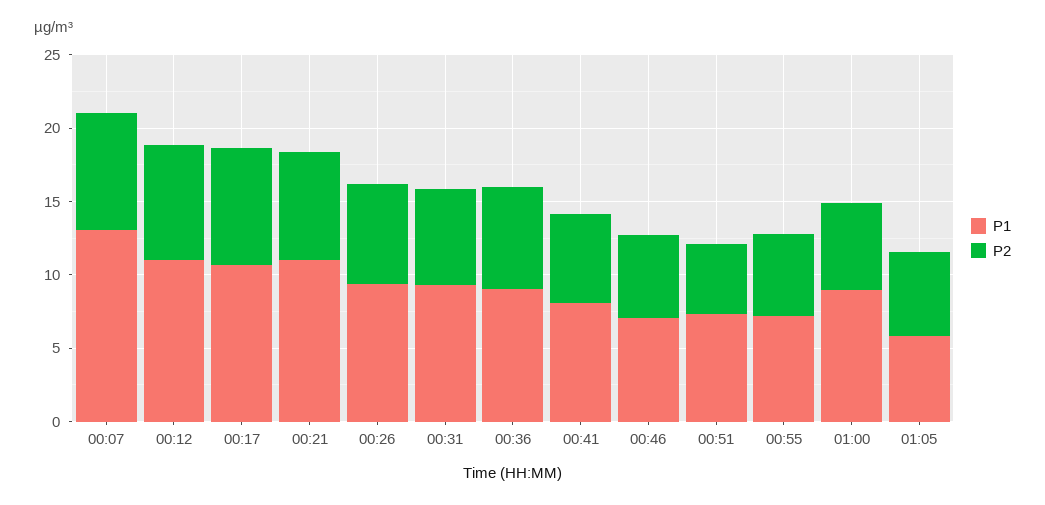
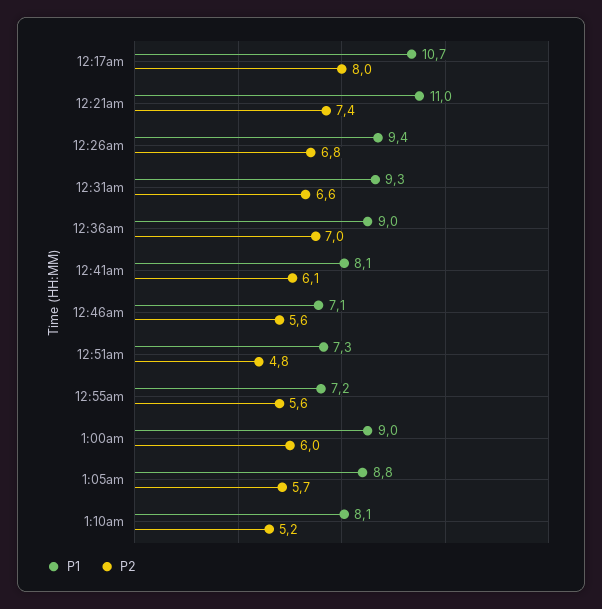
P1, 00:07: 13 -> none
P2, 00:07: 8 -> none
P1, 00:12: 11 -> none
P2, 00:12: 8 -> none
P1, 01:05: 6 -> 8.8
P1, 1:10am: none -> 8.1
P2, 1:10am: none -> 5.2

